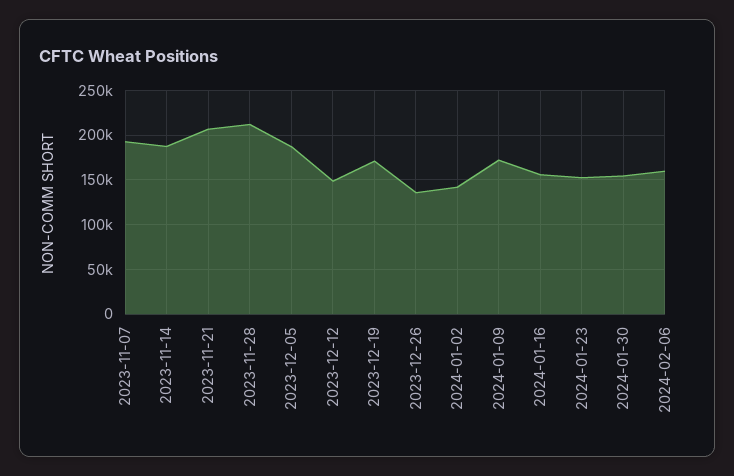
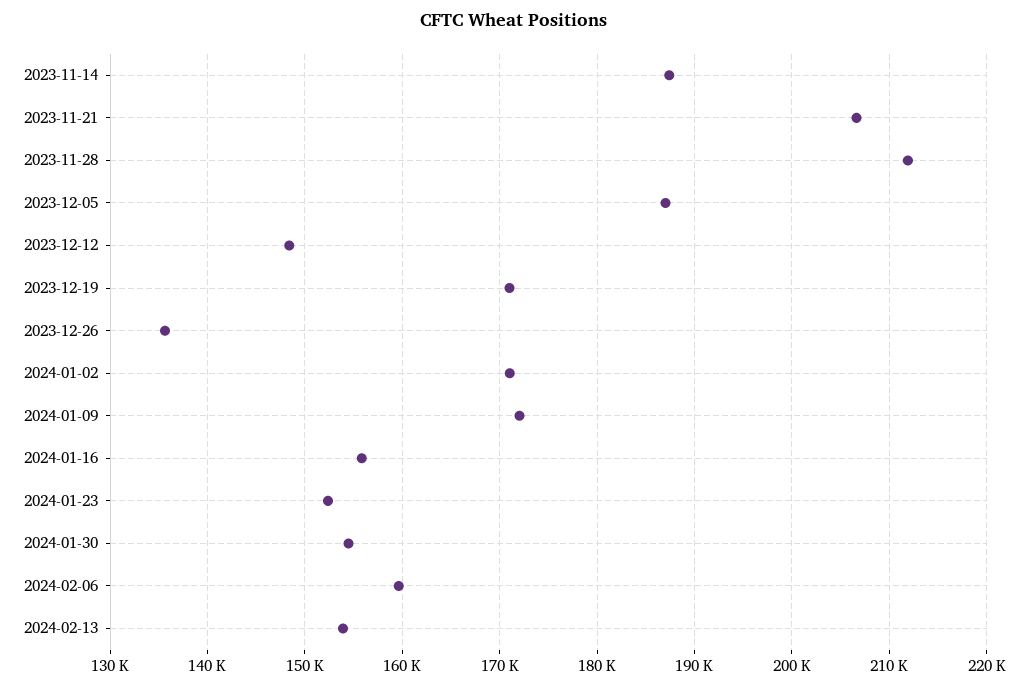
2023-11-07: 190000 -> none
2024-01-02: 140000 -> 171000
2024-02-13: none -> 154000

